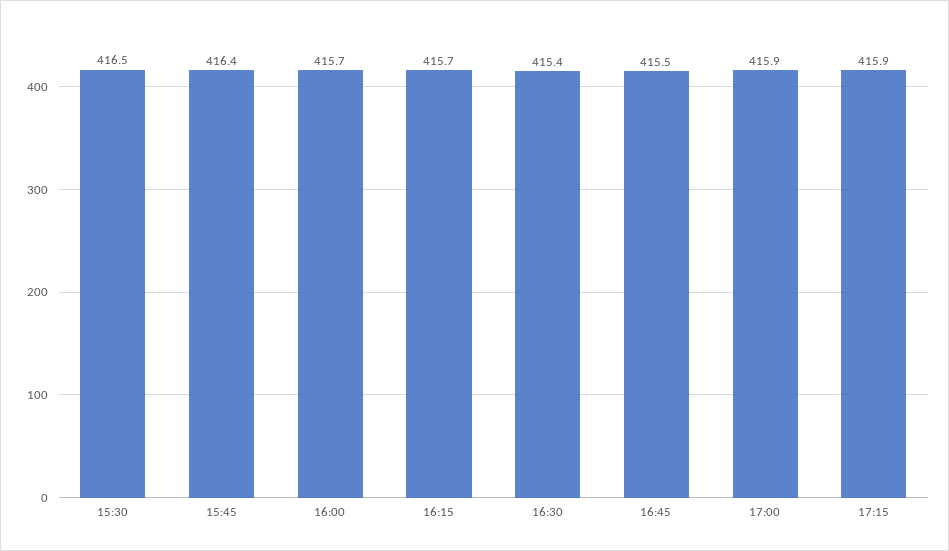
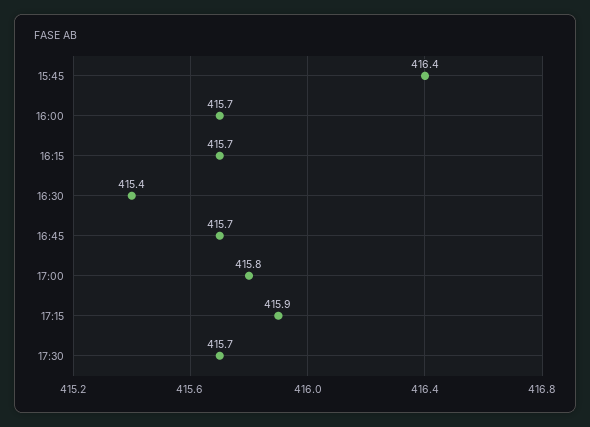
15:30: 416.5 -> none
16:45: 415.5 -> 415.7
17:00: 415.9 -> 415.8
17:30: none -> 415.7

